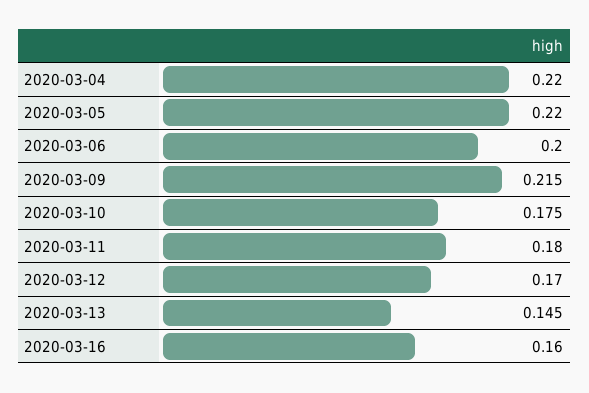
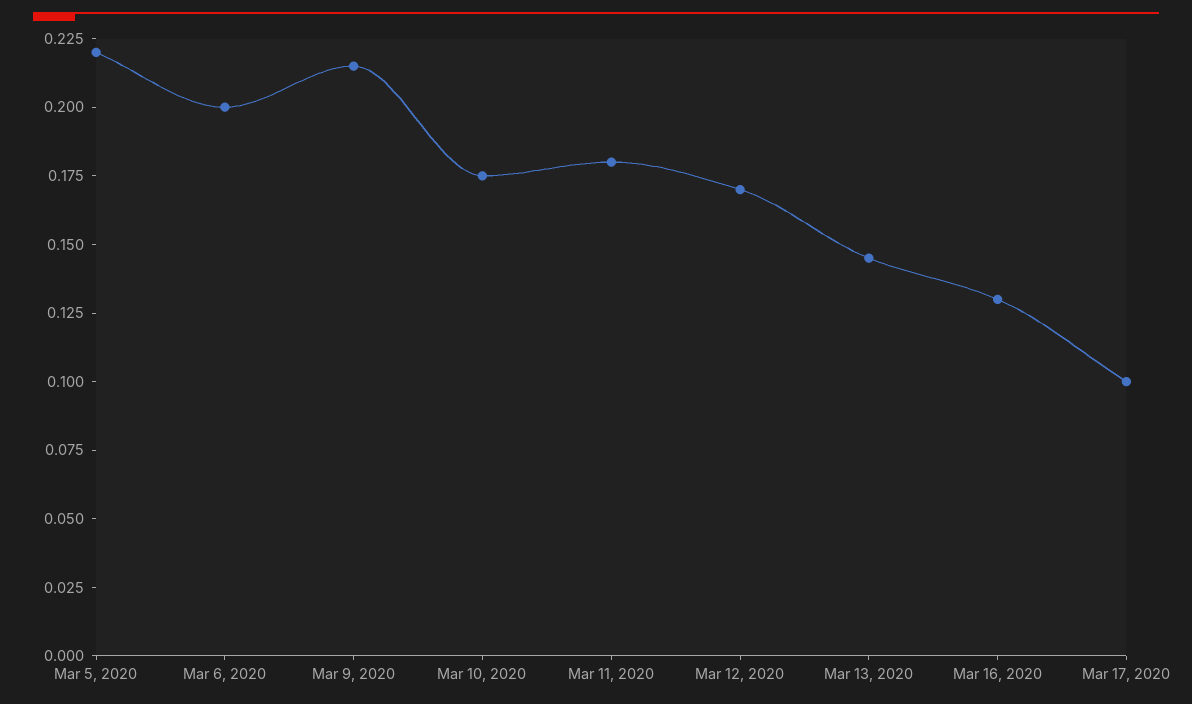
2020-03-04: 0.22 -> none
2020-03-16: 0.16 -> 0.13
Mar 17, 2020: none -> 0.1

